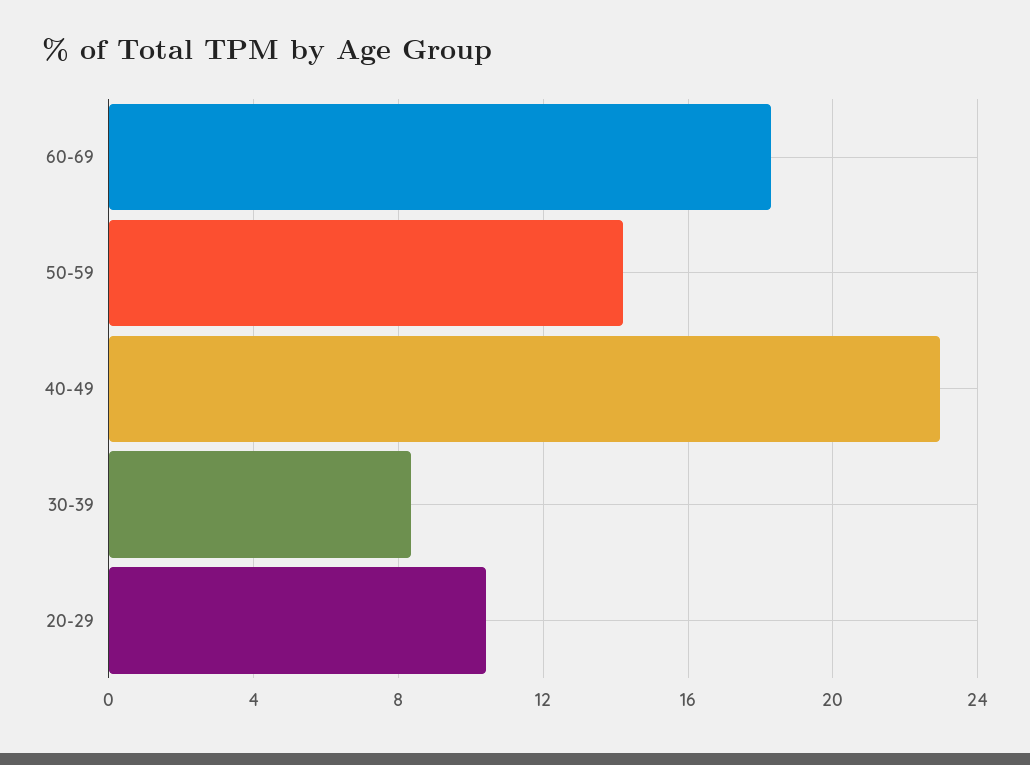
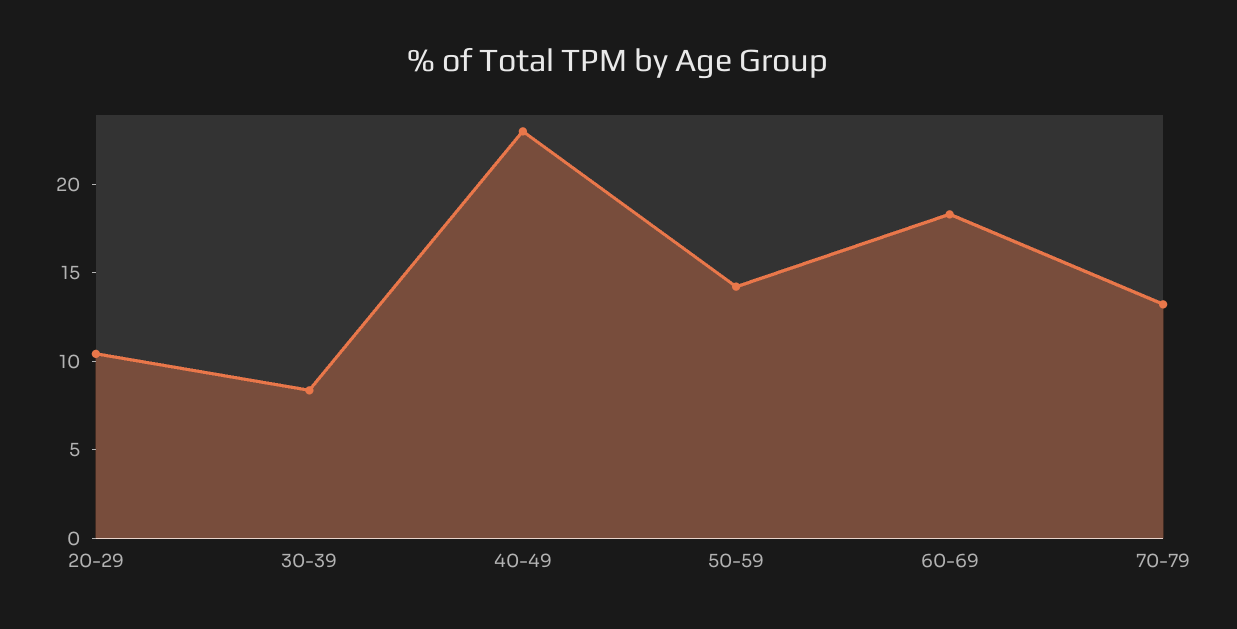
70-79: none -> 13

